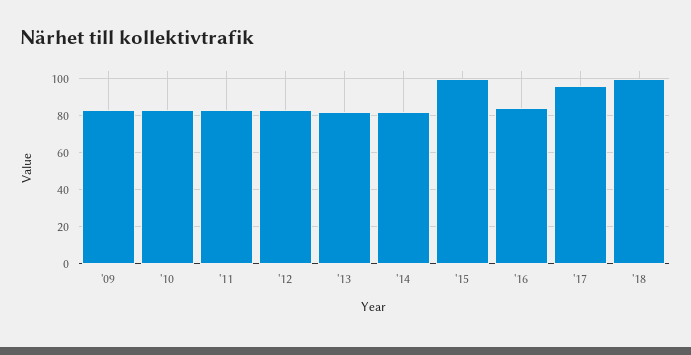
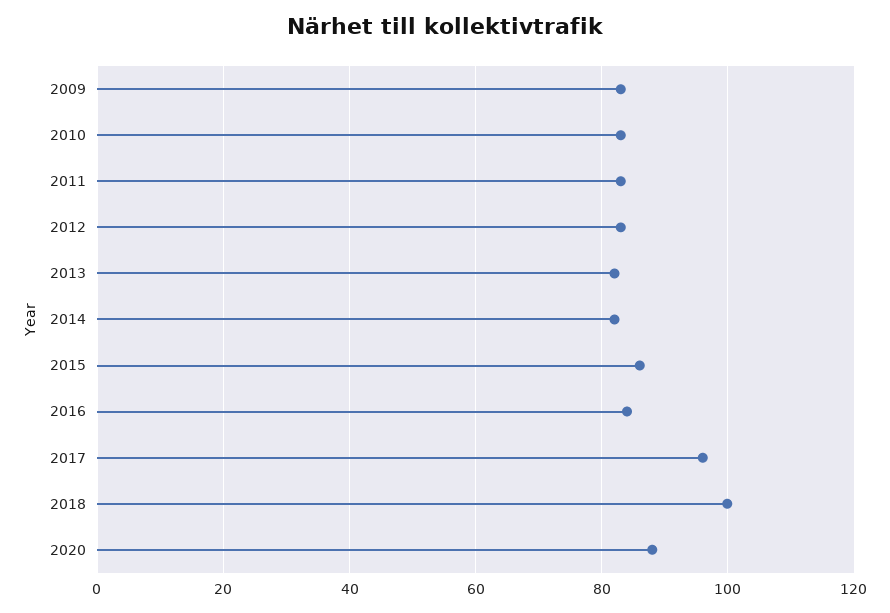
'15: 100 -> 86
2020: none -> 88

